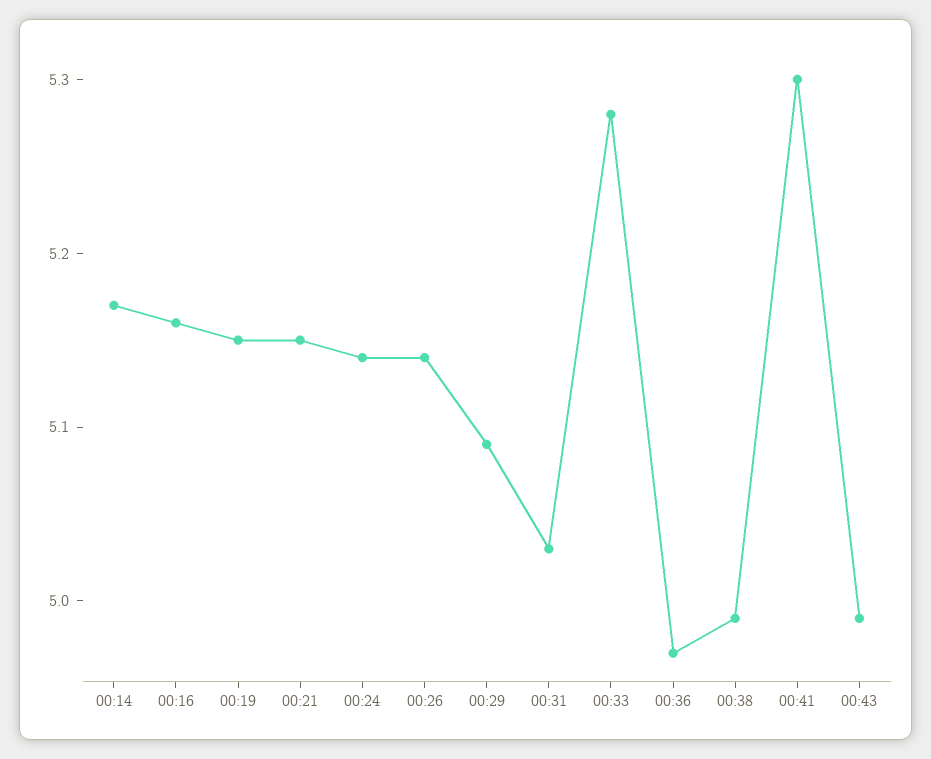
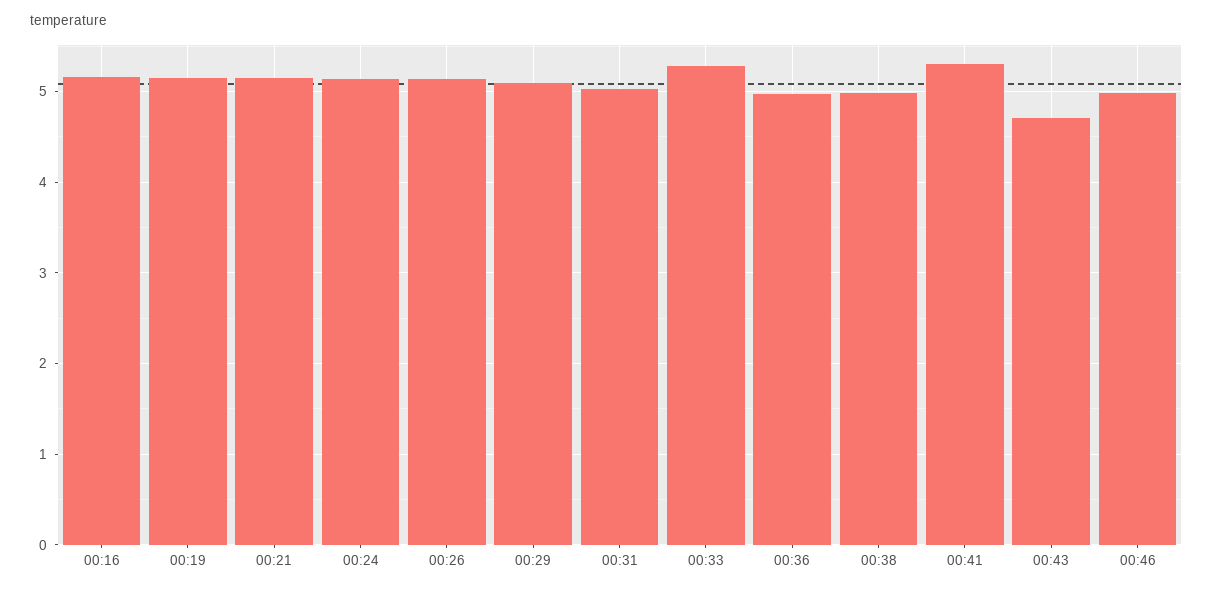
00:14: 5.17 -> none
00:43: 4.99 -> 4.7
00:46: none -> 5

